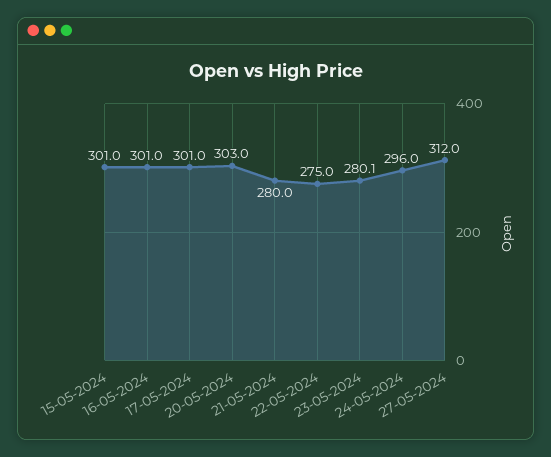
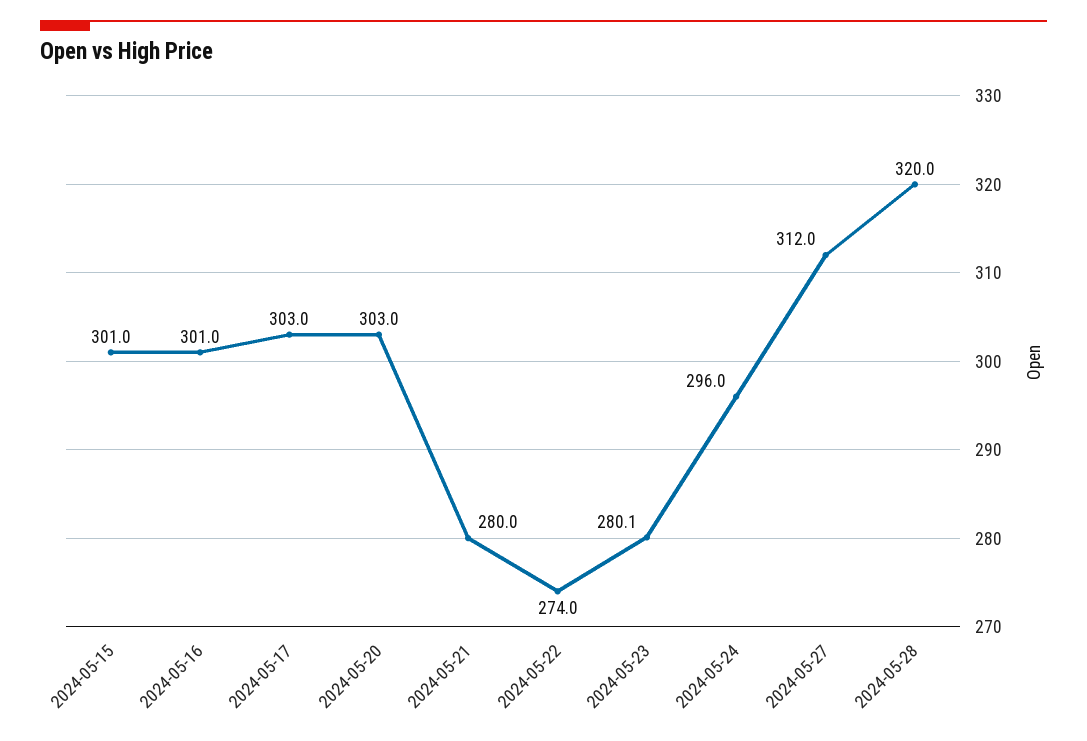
17-05-2024: 301 -> 303
22-05-2024: 275 -> 274
2024-05-28: none -> 320

